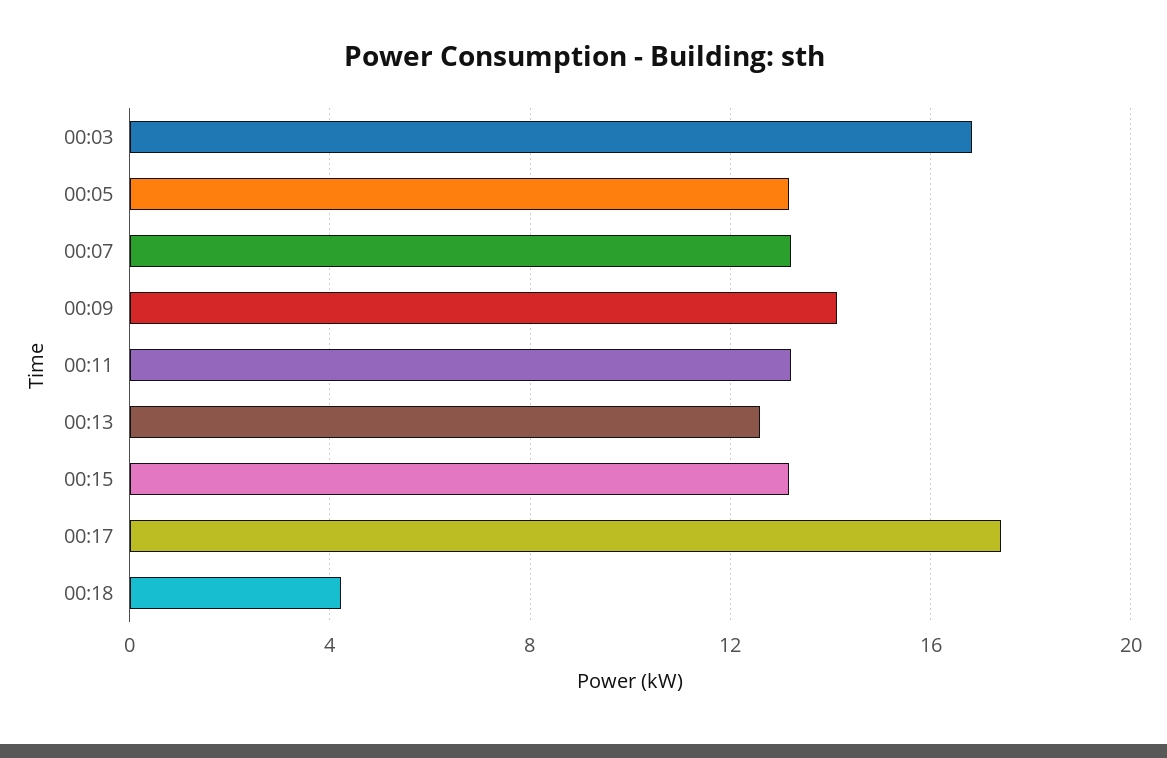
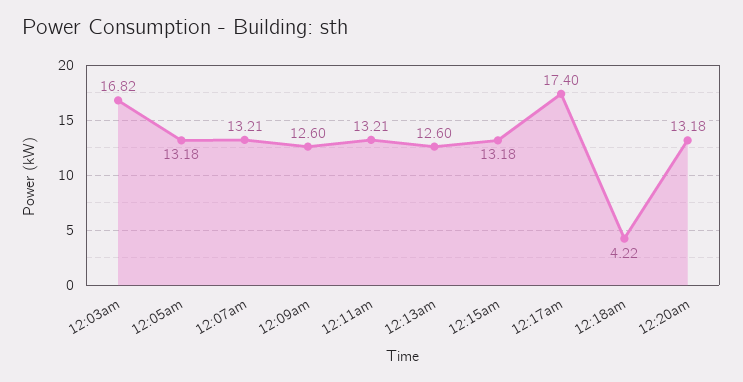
00:09: 14 -> 12.6
12:20am: none -> 13.18

